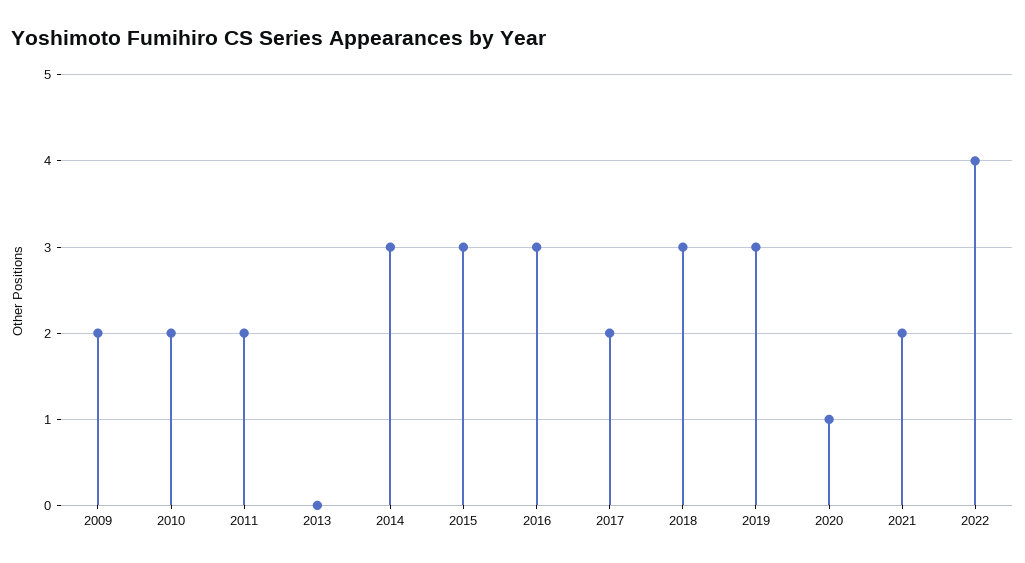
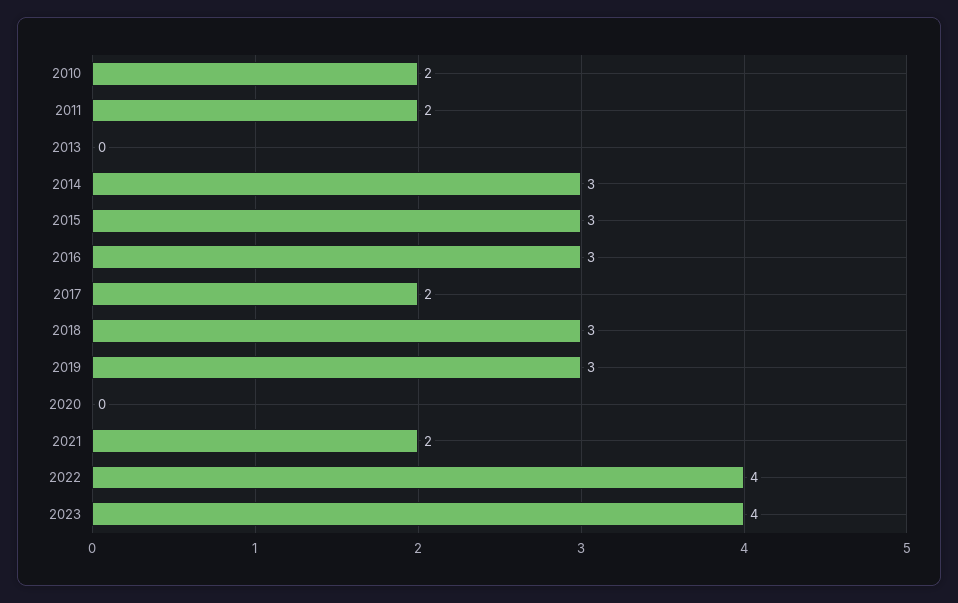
2009: 2 -> none
2020: 1 -> 0
2023: none -> 4

